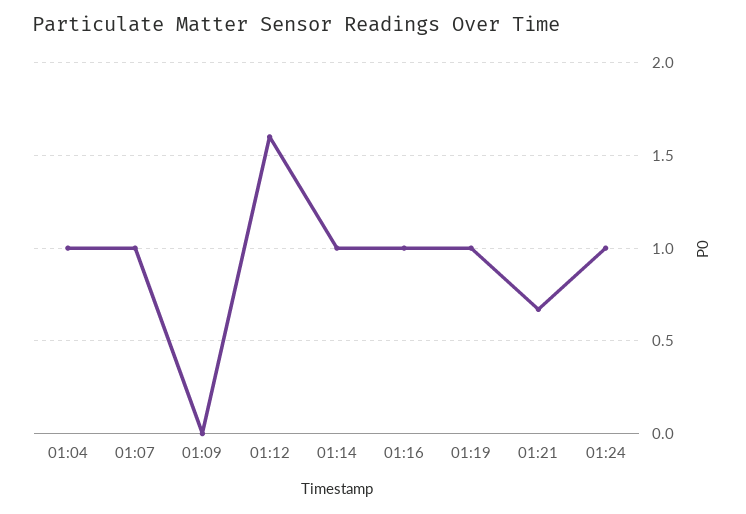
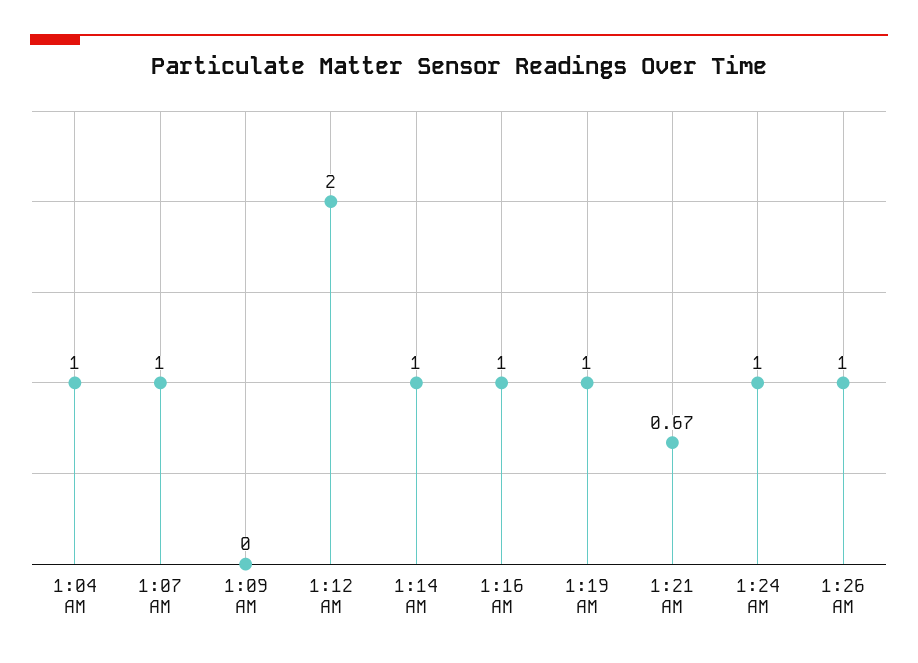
01:12: 1.6 -> 2
1:26 AM: none -> 1

